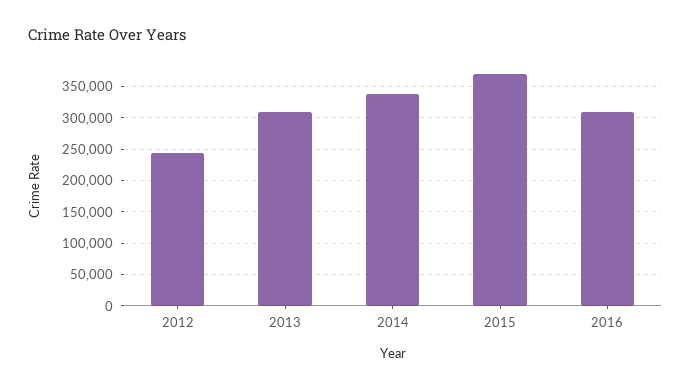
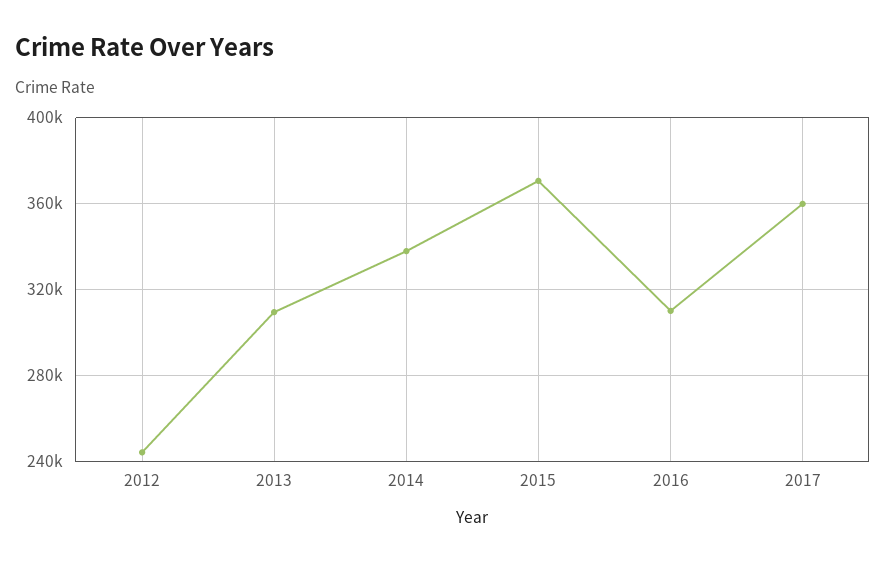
2017: none -> 360000

